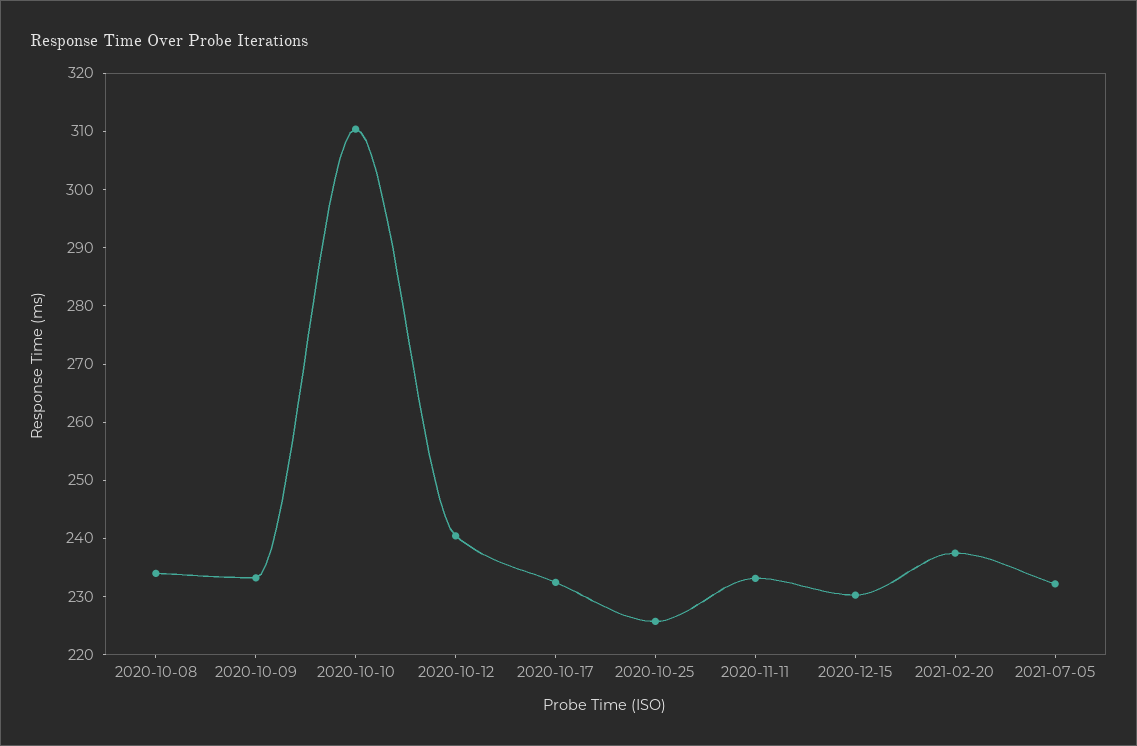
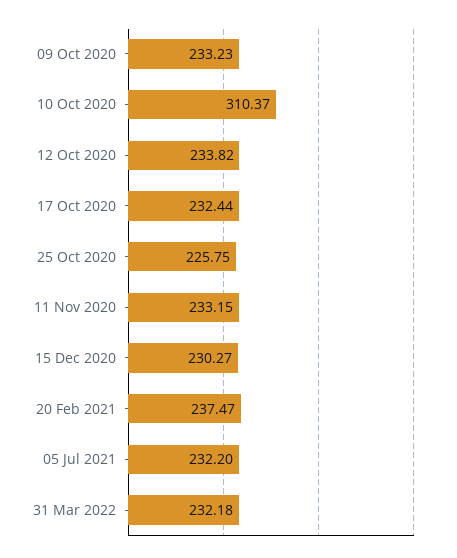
2020-10-08: 234 -> none
2020-10-12: 240 -> 233.82
31 Mar 2022: none -> 232.18

